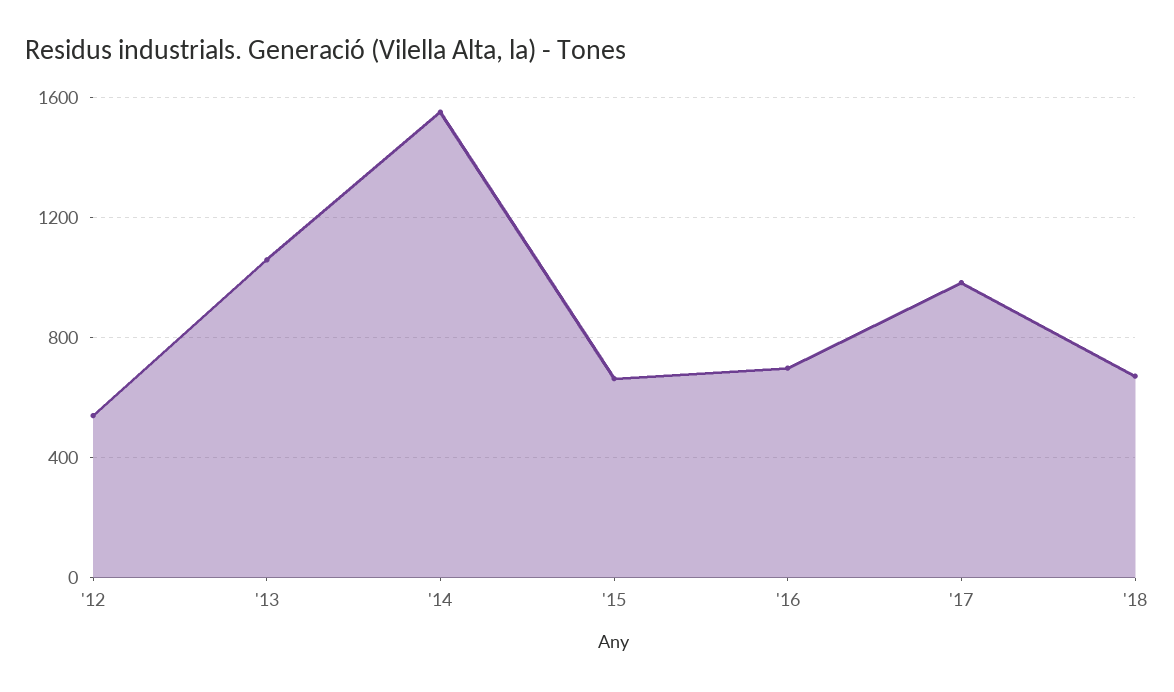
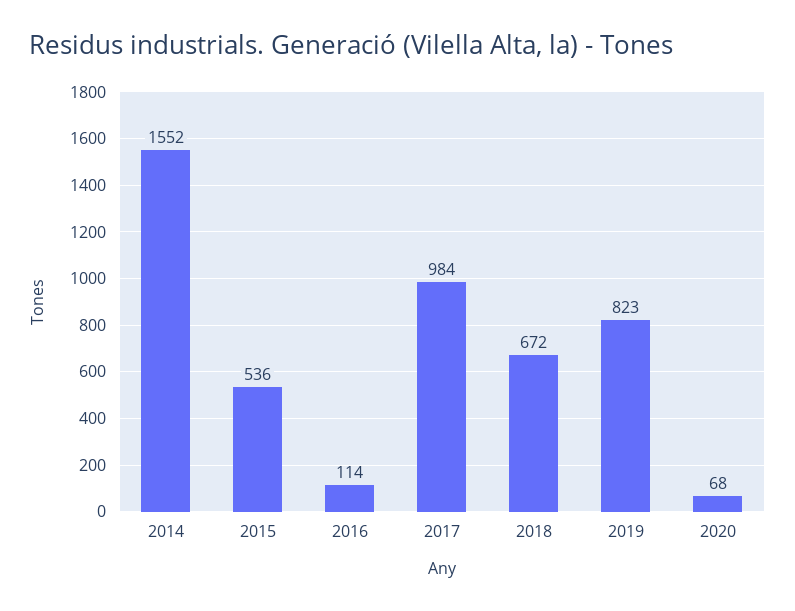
'12: 550 -> none
'13: 1050 -> none
'15: 650 -> 536
'16: 700 -> 114
2019: none -> 823
2020: none -> 68

